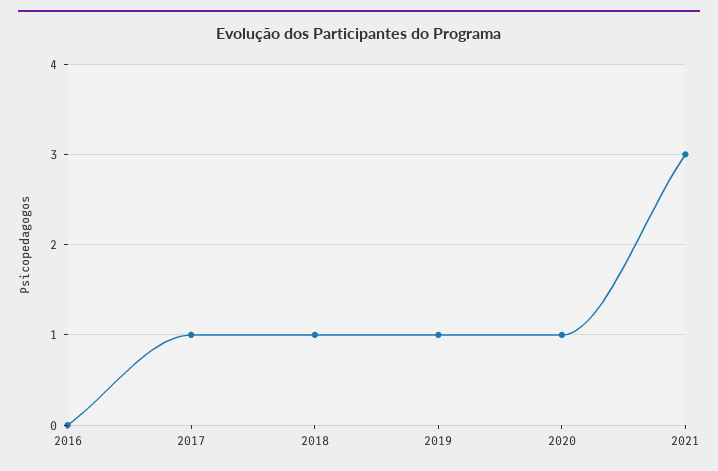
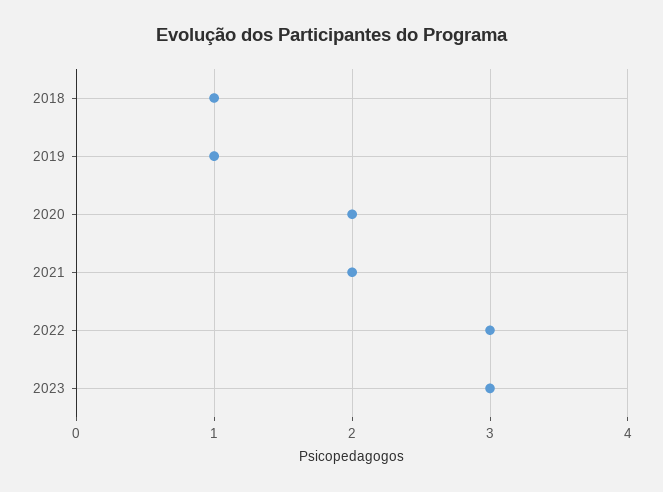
2016: 0 -> none
2017: 1 -> none
2020: 1 -> 2
2021: 3 -> 2
2022: none -> 3
2023: none -> 3

